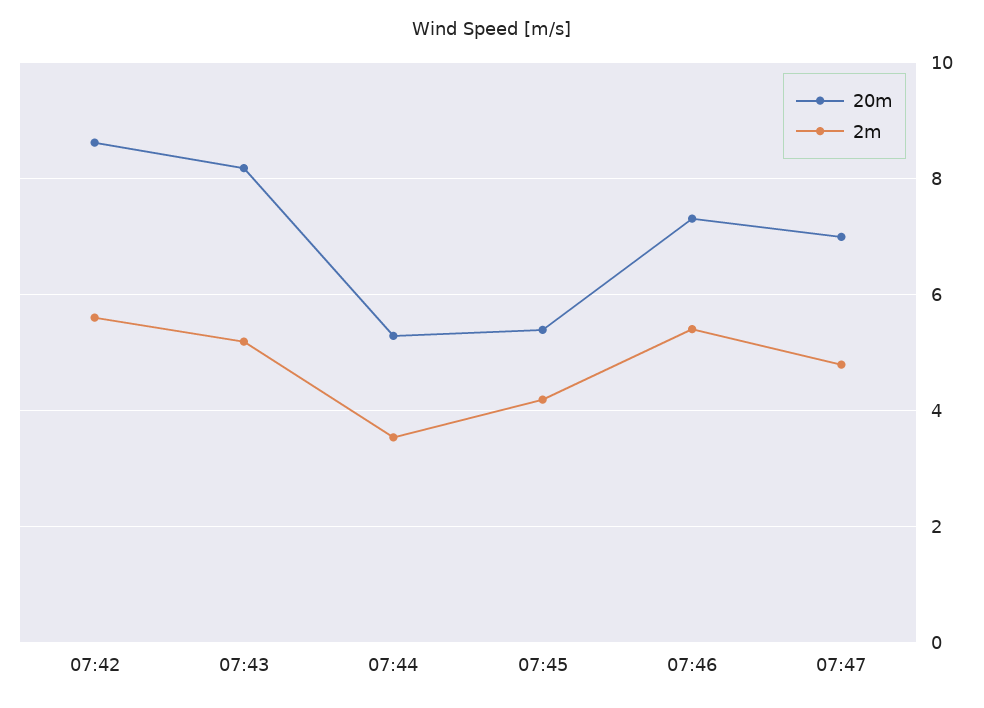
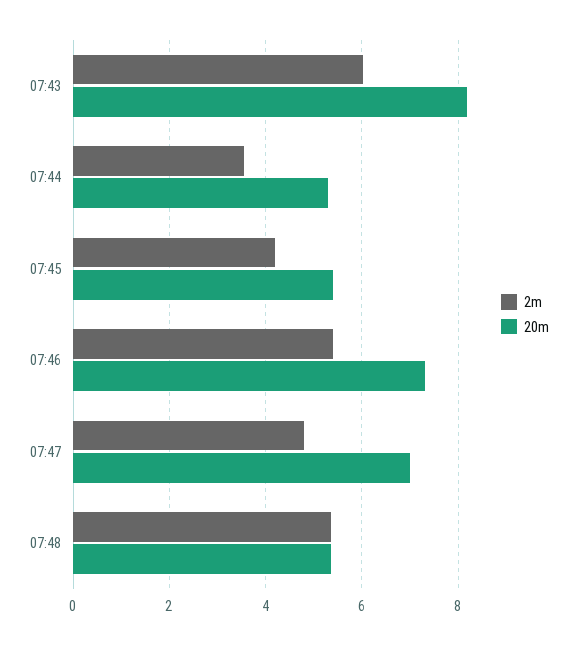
20m, 07:42: 8.6 -> none
2m, 07:42: 5.6 -> none
2m, 07:43: 5.2 -> 6
2m, 07:48: none -> 5.4
20m, 07:48: none -> 5.4

